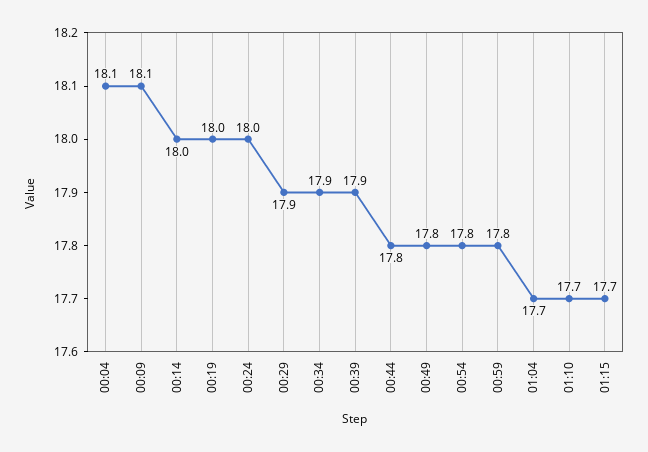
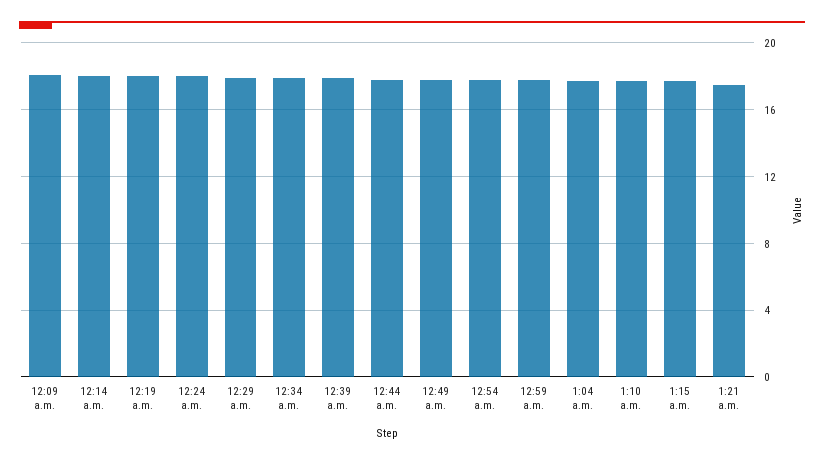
00:04: 18.1 -> none
1:21 a.m.: none -> 17.5

